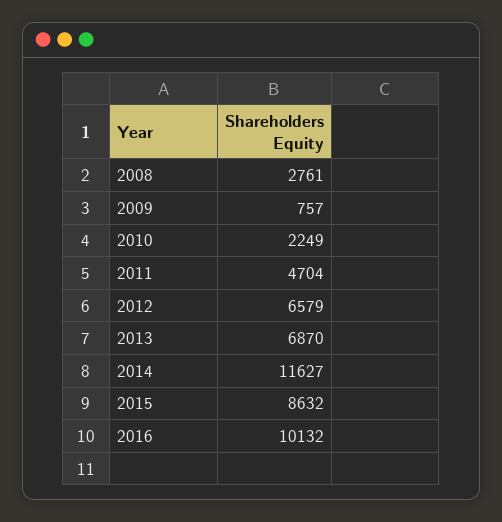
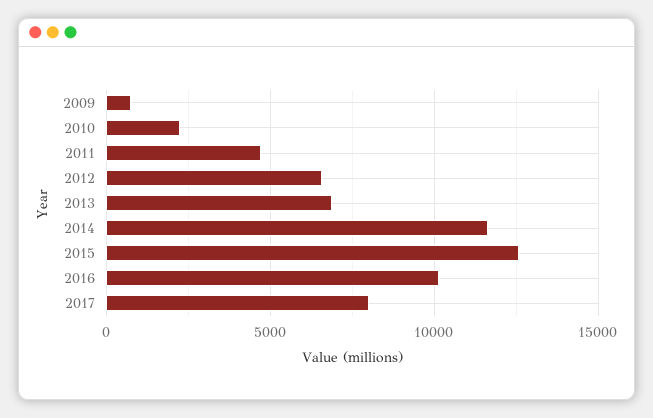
2008: 2761 -> none
2015: 8632 -> 12500
2017: none -> 8000

